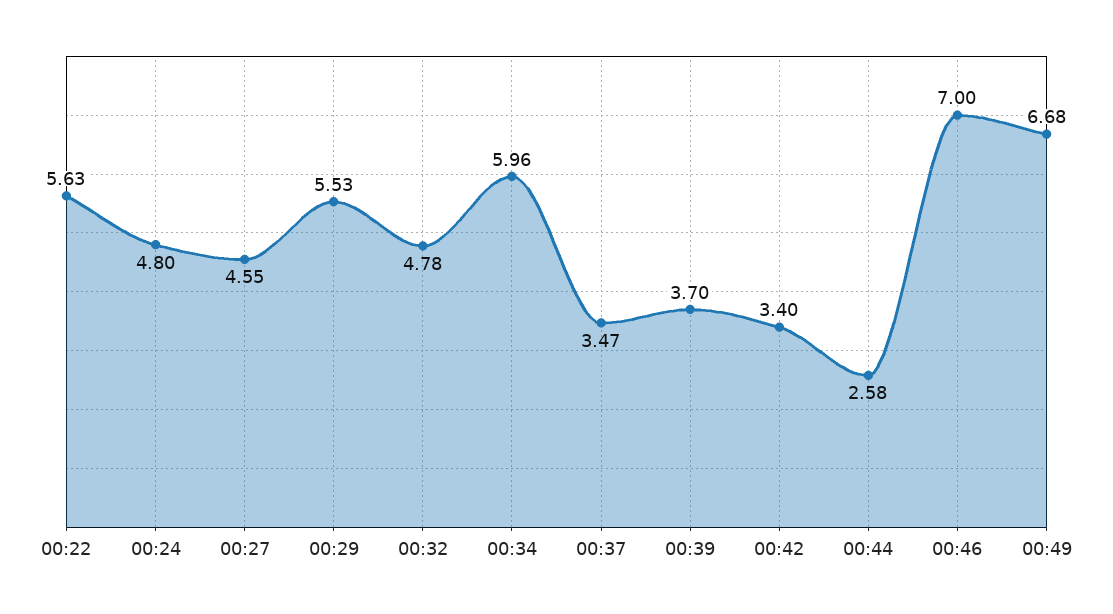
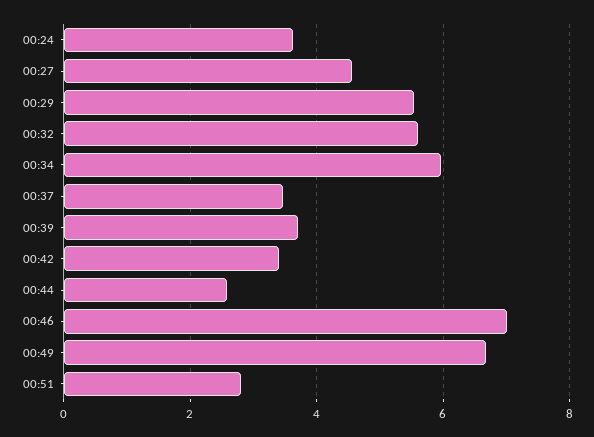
00:22: 5.63 -> none
00:24: 4.8 -> 3.6
00:32: 4.78 -> 5.6
00:51: none -> 2.8

